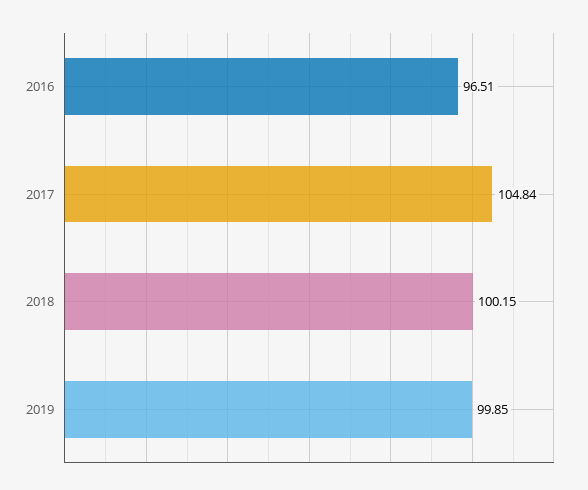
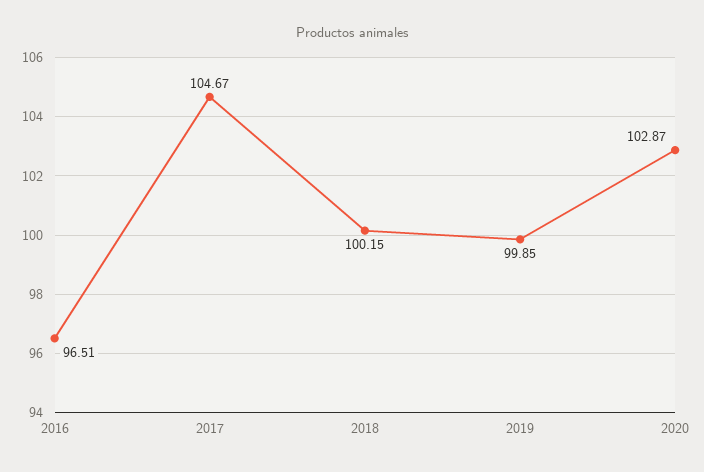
2017: 104.84 -> 104.67
2020: none -> 102.87

